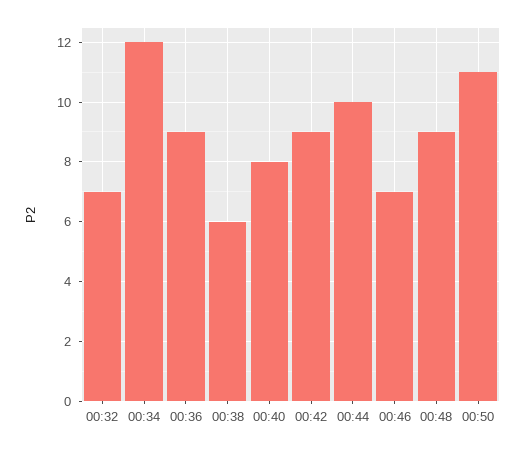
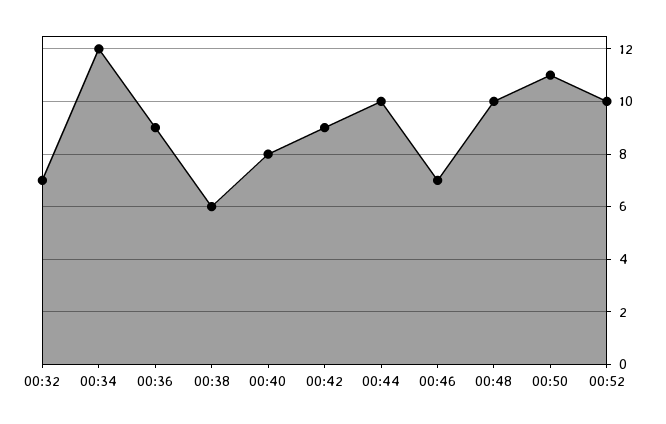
00:48: 9 -> 10
00:52: none -> 10

